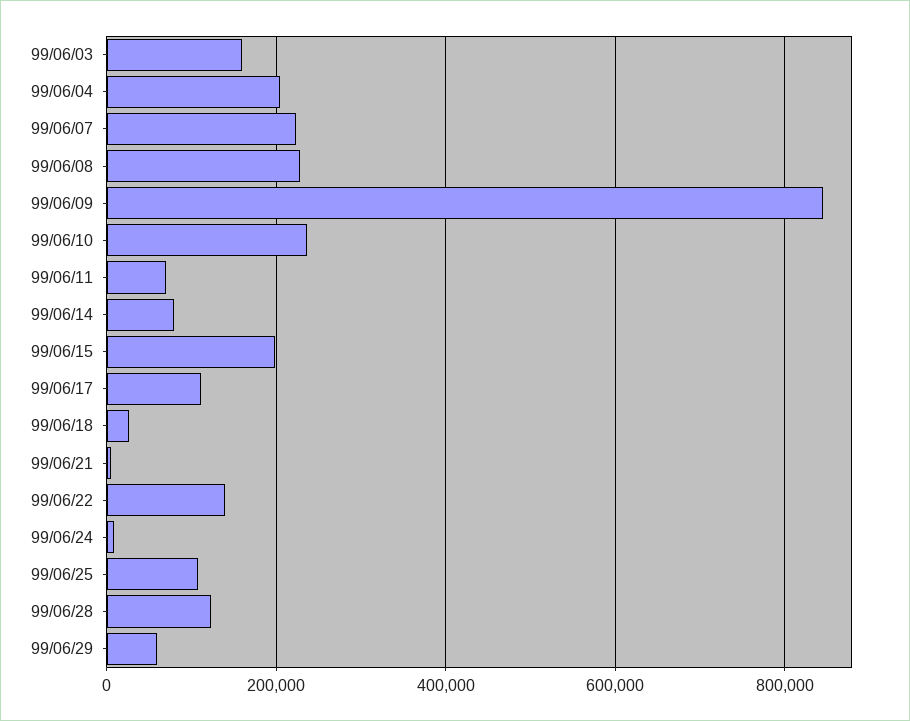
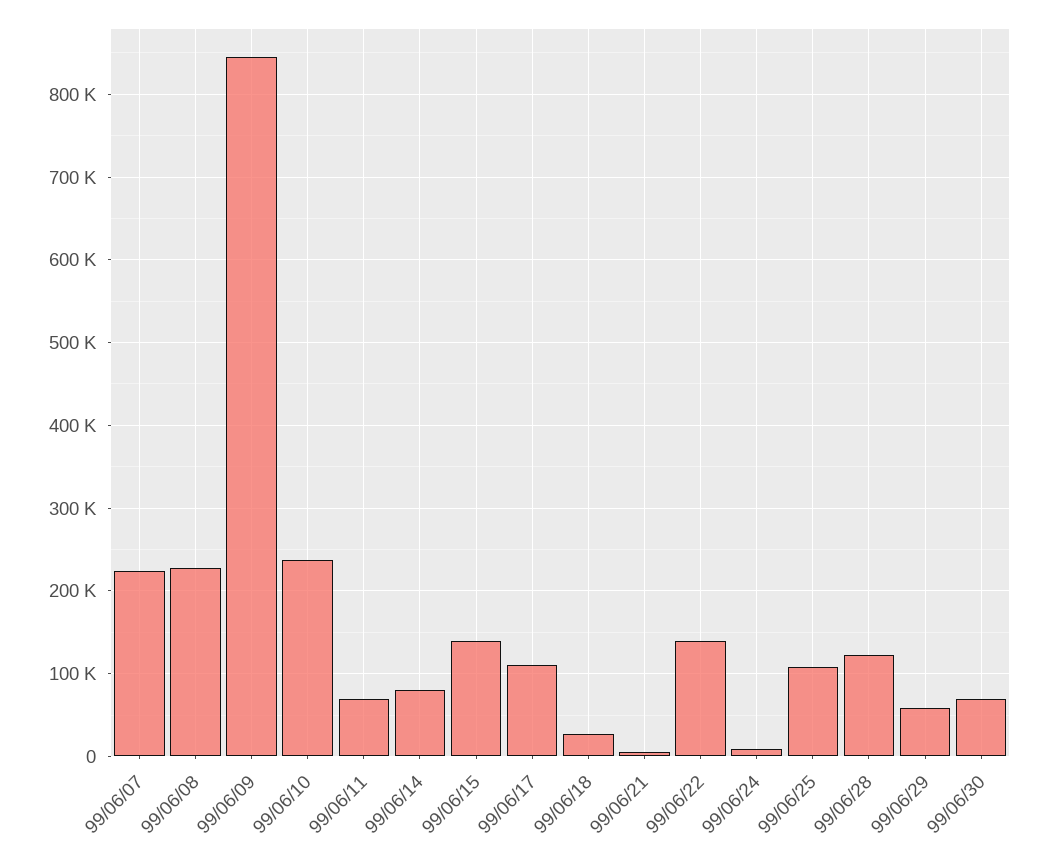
99/06/03: 160000 -> none
99/06/04: 200000 -> none
99/06/15: 200000 -> 140000
99/06/30: none -> 70000

